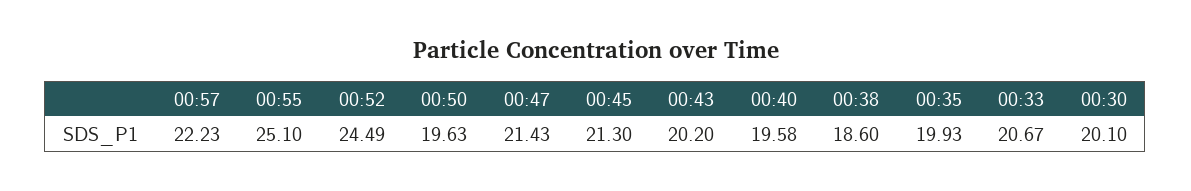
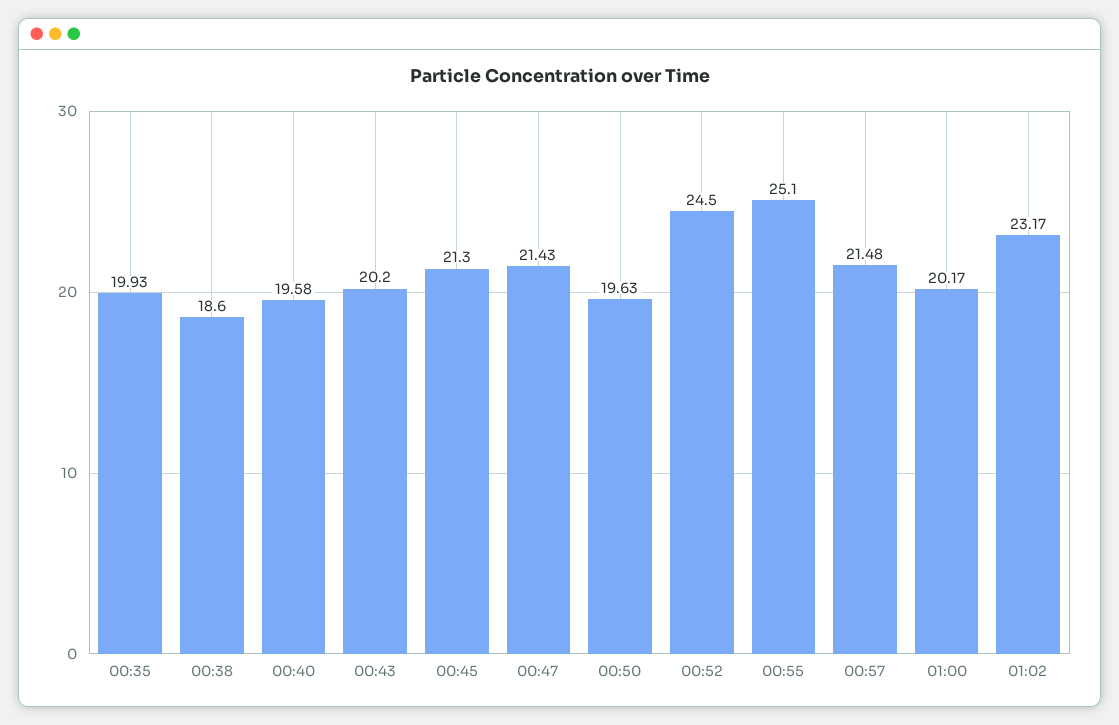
00:57: 22.23 -> 21.48
00:52: 24.49 -> 24.5
00:33: 20.67 -> none
00:30: 20.1 -> none
01:00: none -> 20.17
01:02: none -> 23.17

